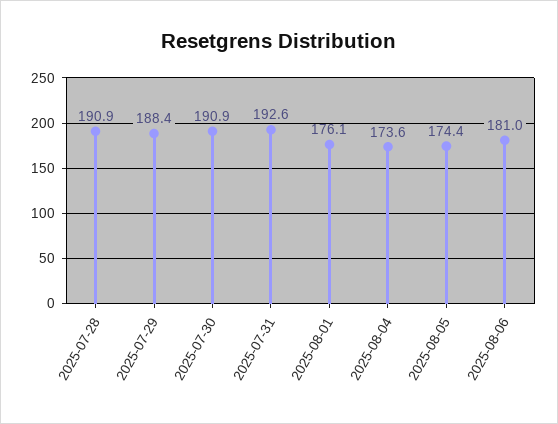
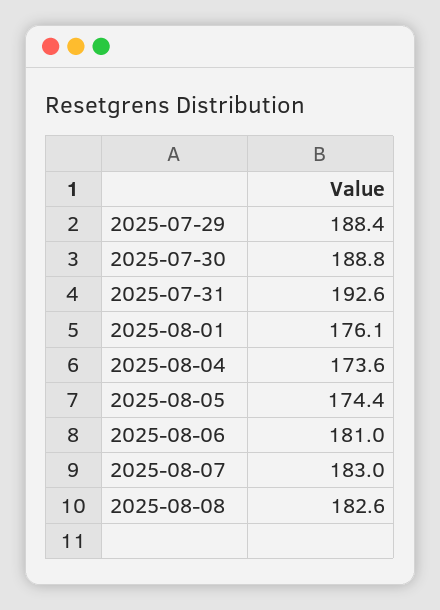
2025-07-28: 190.9 -> none
2025-07-30: 190.9 -> 188.8
2025-08-07: none -> 183
2025-08-08: none -> 182.6

